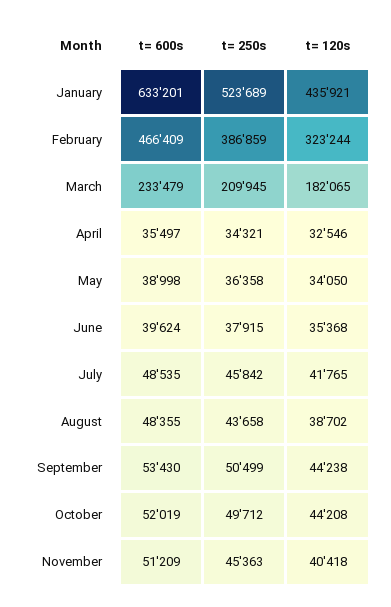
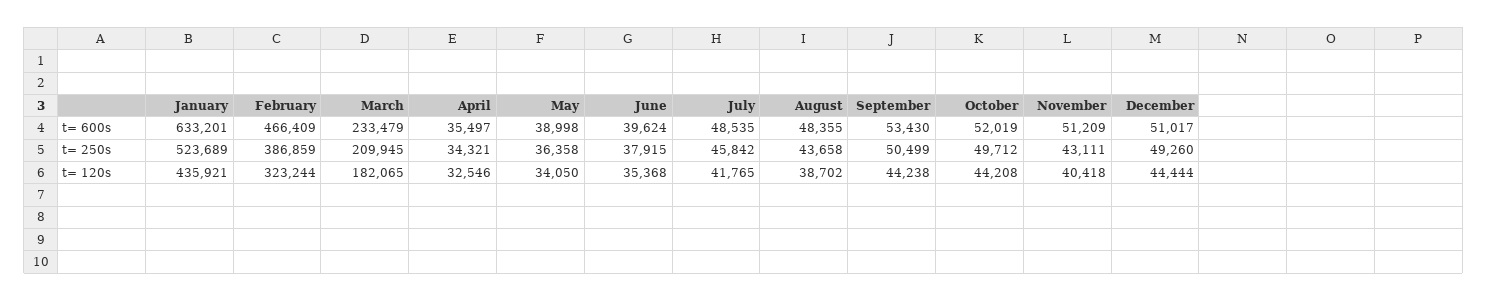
t= 250s, November: 45363 -> 43111
t= 600s, December: none -> 51017
t= 250s, December: none -> 49260
t= 120s, December: none -> 44444

